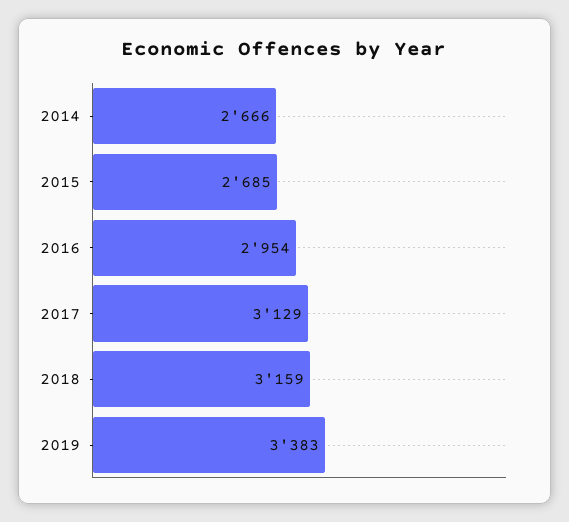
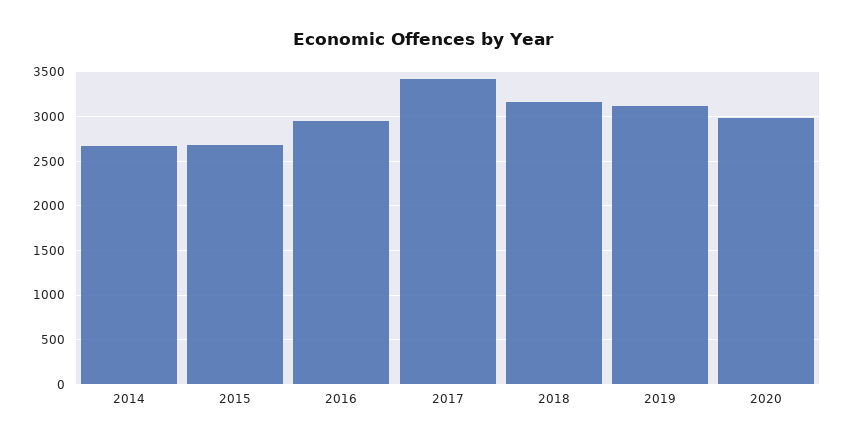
2017: 3129 -> 3400
2019: 3383 -> 3100
2020: none -> 3000

